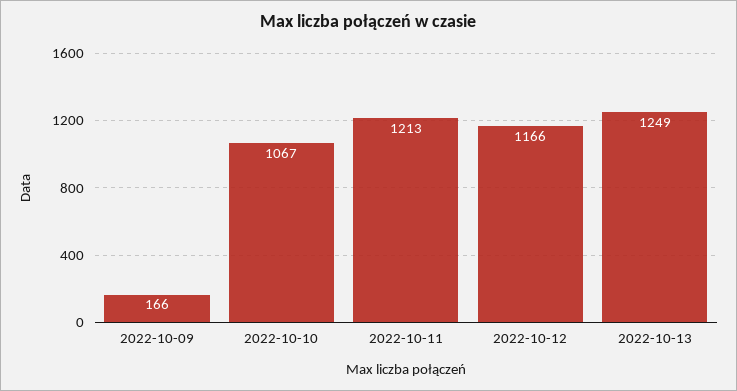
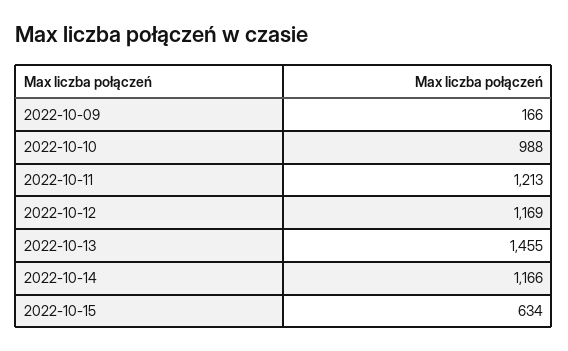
2022-10-10: 1067 -> 988
2022-10-12: 1166 -> 1169
2022-10-13: 1249 -> 1455
2022-10-14: none -> 1166
2022-10-15: none -> 634

